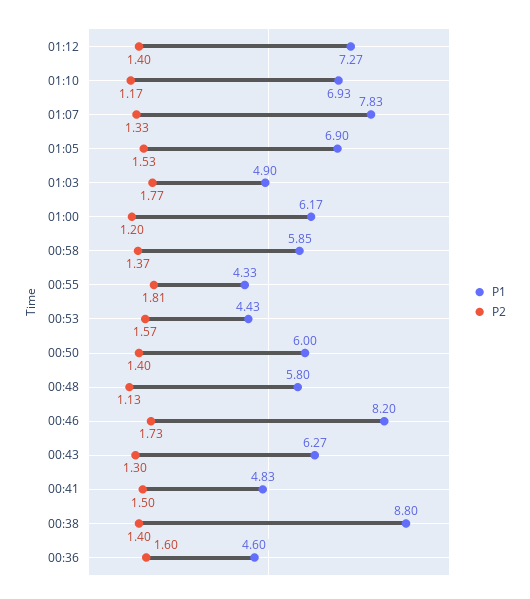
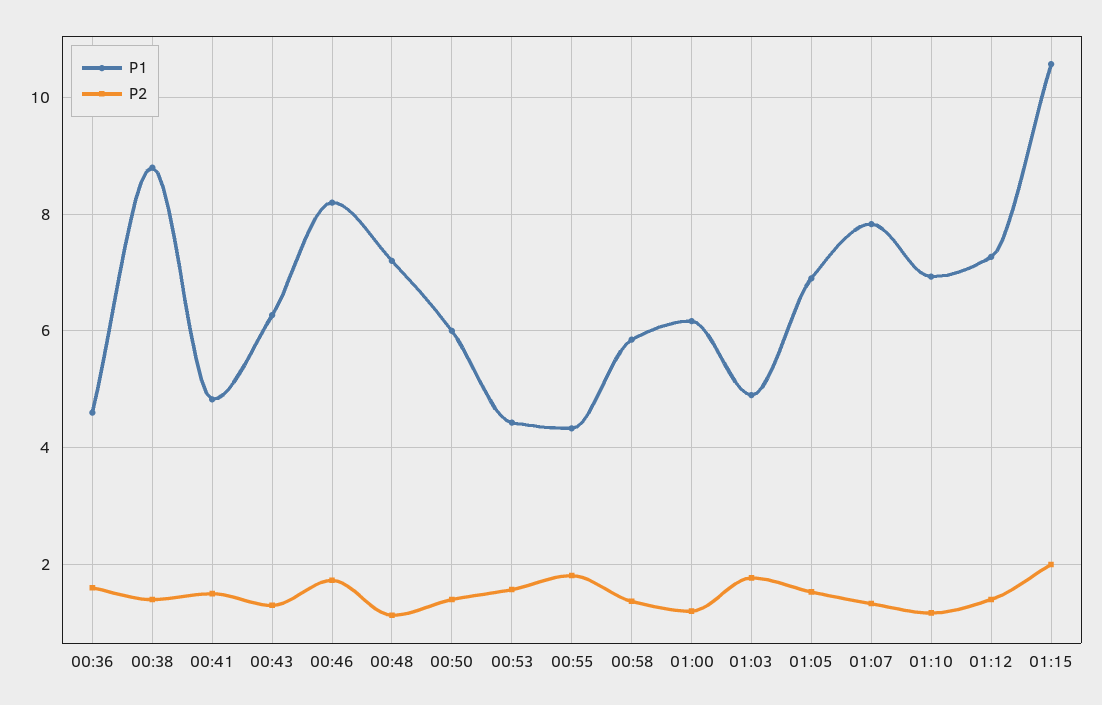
P1, 00:48: 5.8 -> 7.2
P1, 01:15: none -> 10.6
P2, 01:15: none -> 2

